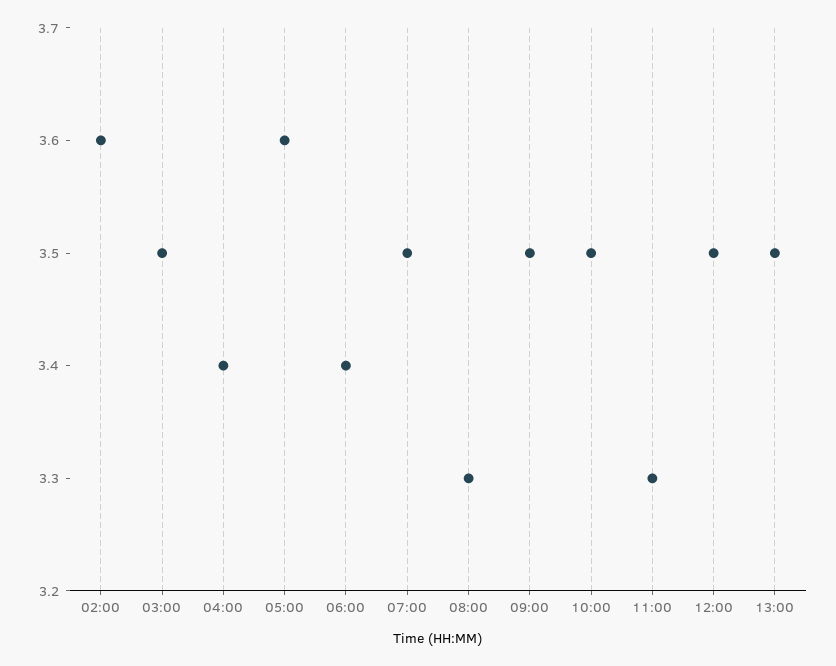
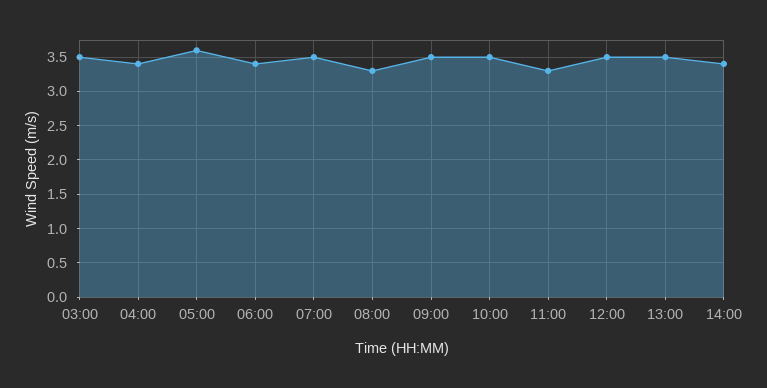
02:00: 3.6 -> none
14:00: none -> 3.4

